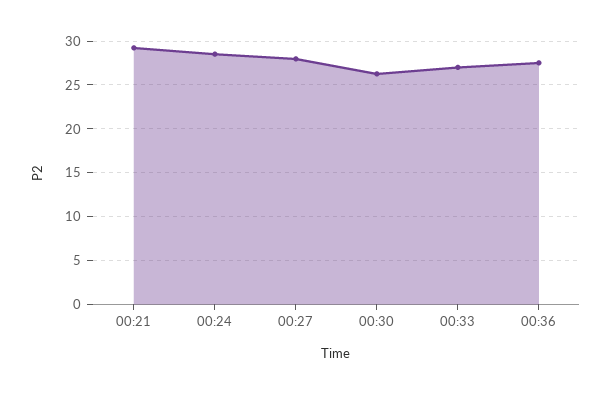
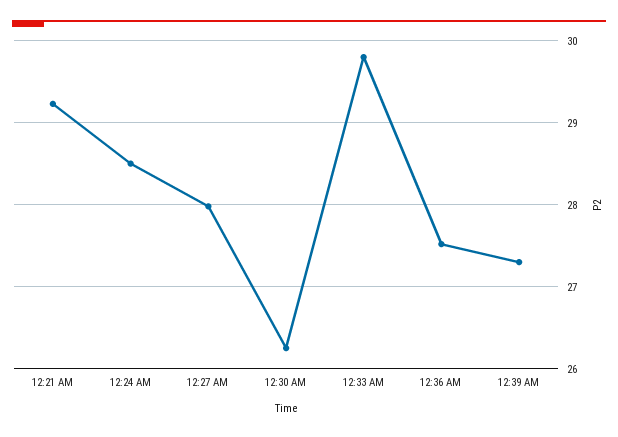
00:33: 27 -> 29.8
12:39 AM: none -> 27.3

